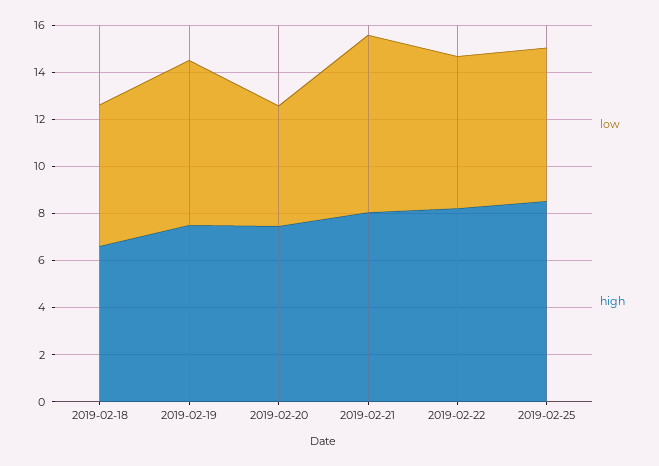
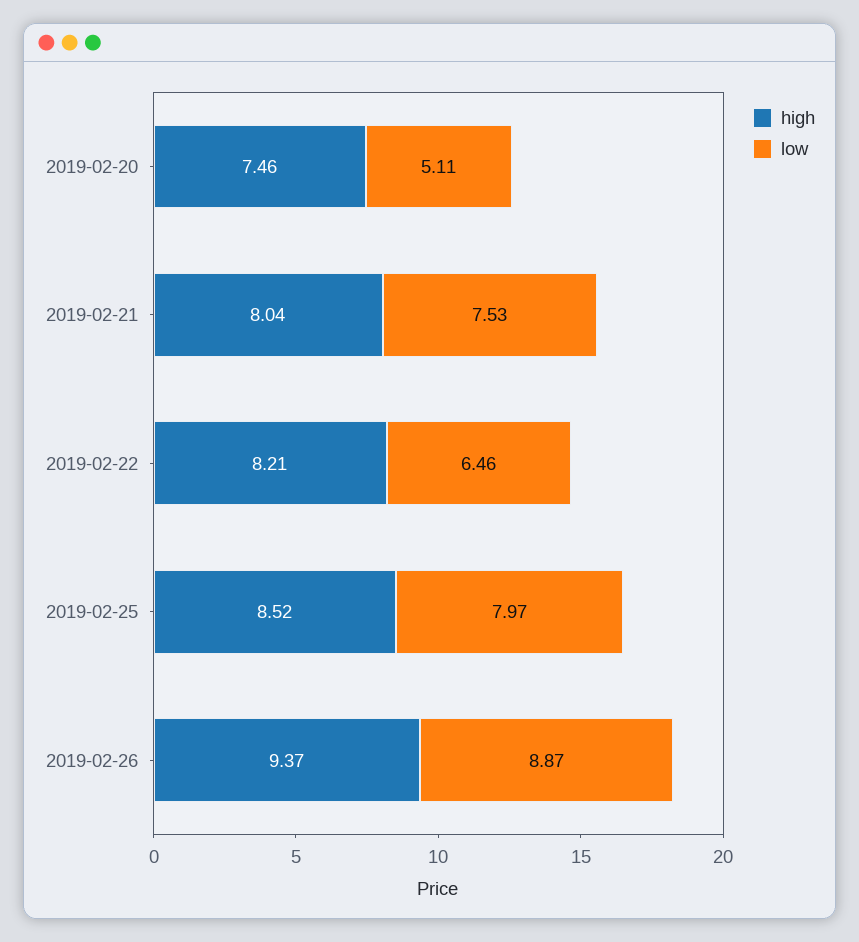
low, 2019-02-18: 6 -> none
high, 2019-02-18: 6.5 -> none
low, 2019-02-19: 7 -> none
high, 2019-02-19: 7.5 -> none
low, 2019-02-25: 6.5 -> 7.97
high, 2019-02-26: none -> 9.37
low, 2019-02-26: none -> 8.87

